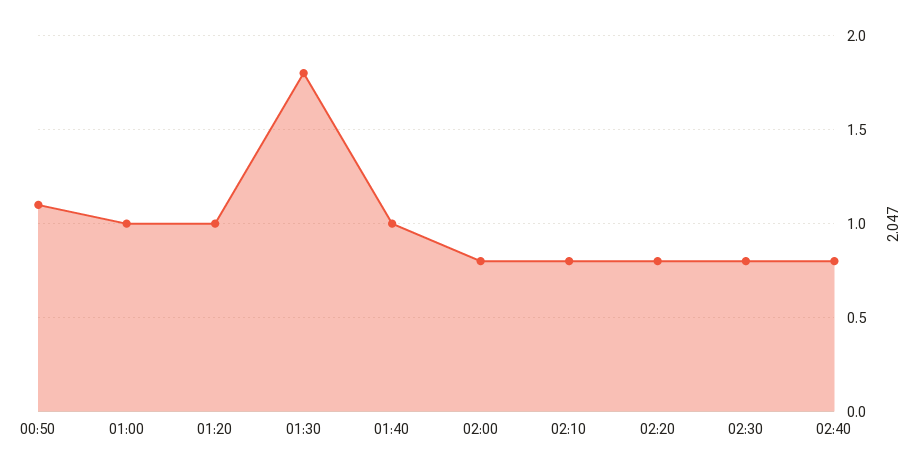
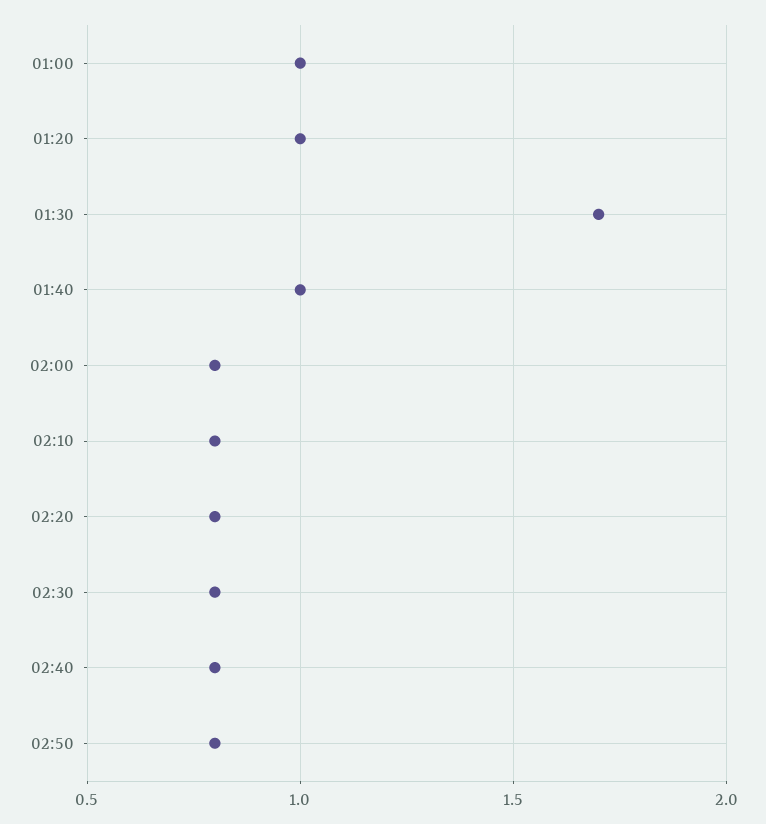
00:50: 1.1 -> none
01:30: 1.8 -> 1.7
02:50: none -> 0.8

